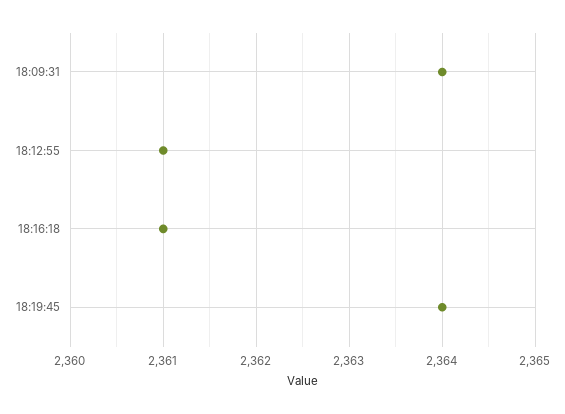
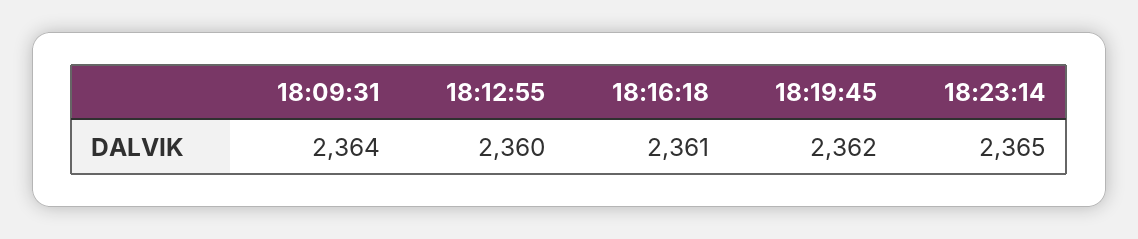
18:12:55: 2361 -> 2360
18:19:45: 2364 -> 2362
18:23:14: none -> 2365

